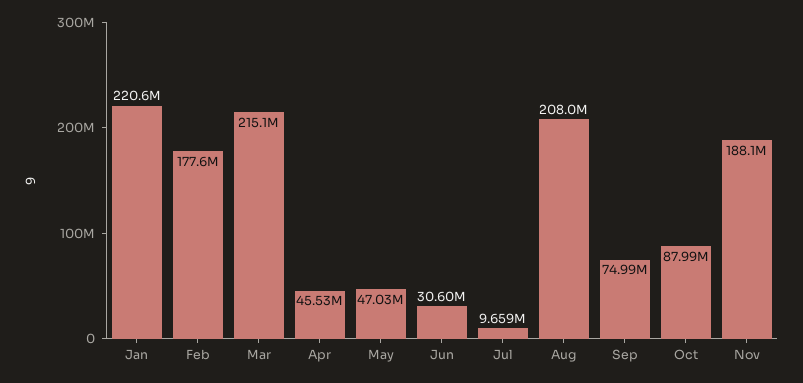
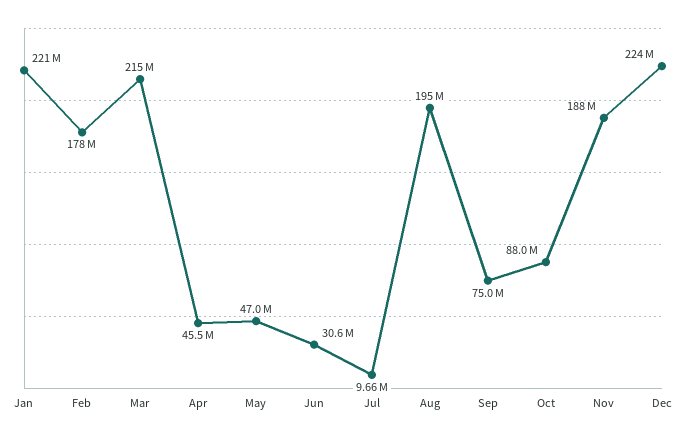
Aug: 208000000 -> 195000000
Dec: none -> 224000000

